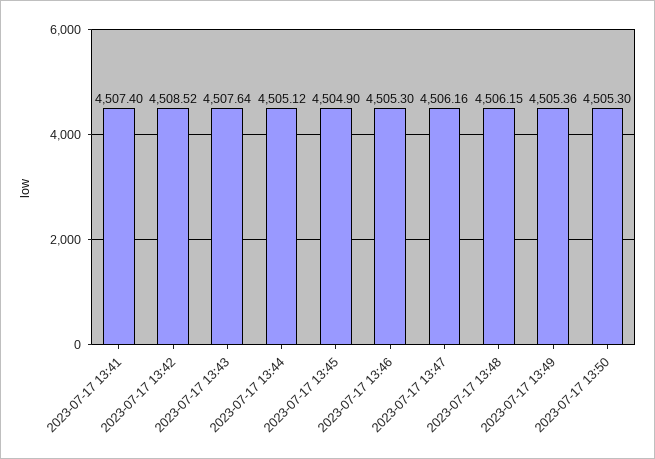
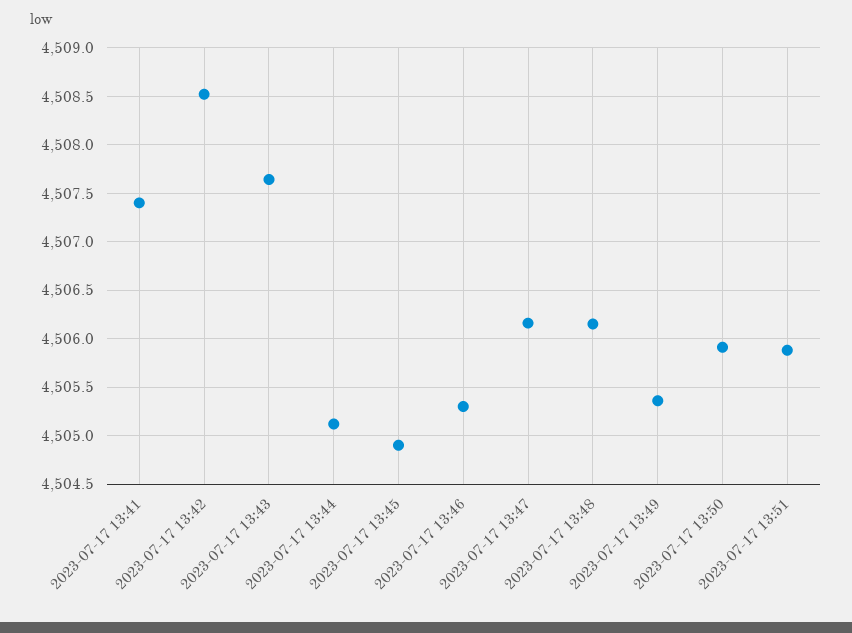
2023-07-17 13:50: 4505.3 -> 4505.9
2023-07-17 13:51: none -> 4505.9

